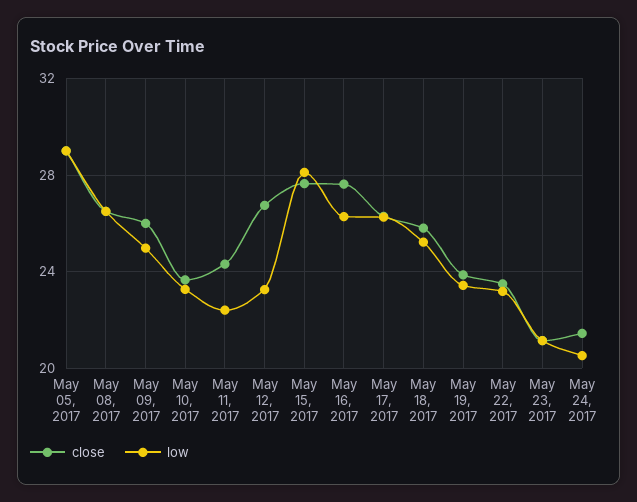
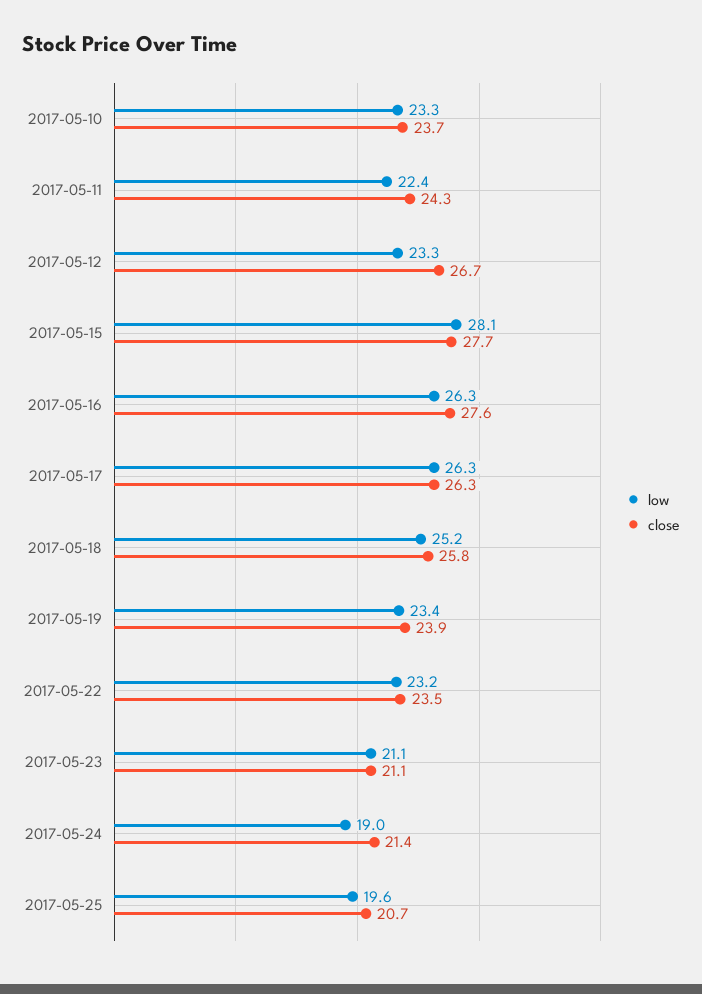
close, May 05, 2017: 29 -> none
low, May 05, 2017: 29 -> none
close, May 08, 2017: 26.5 -> none
low, May 08, 2017: 26.5 -> none
close, May 09, 2017: 26 -> none
low, May 09, 2017: 25 -> none
low, May 24, 2017: 20.5 -> 19
low, 2017-05-25: none -> 19.6
close, 2017-05-25: none -> 20.7

